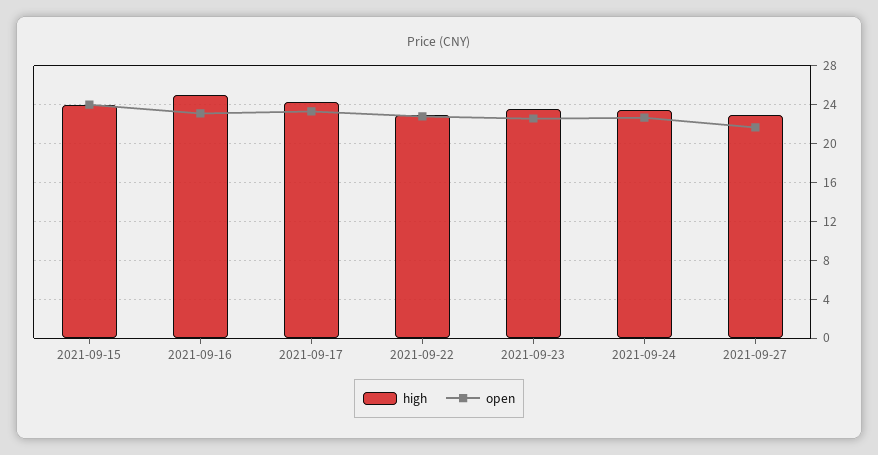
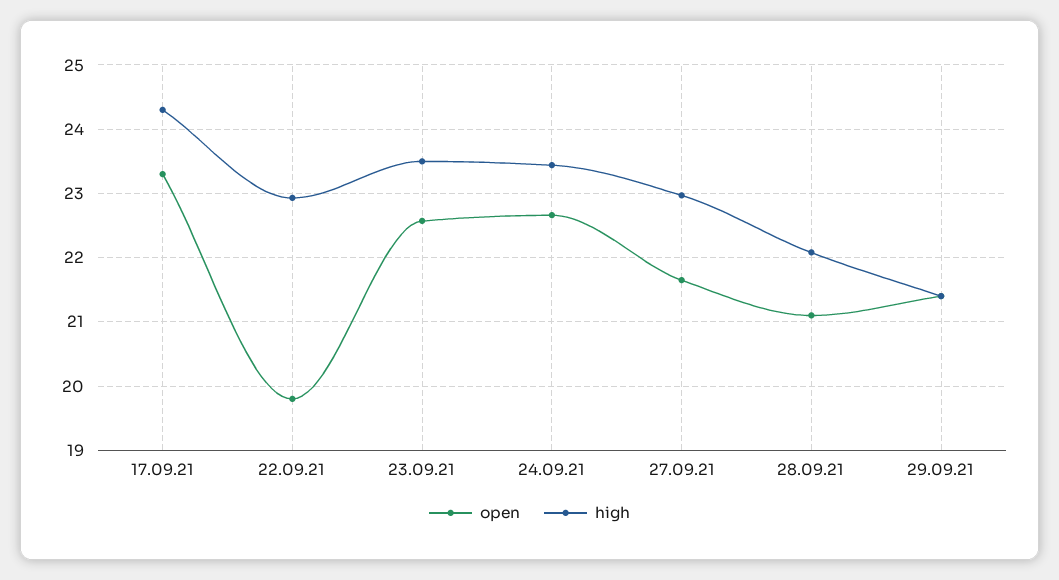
high, 2021-09-15: 24 -> none
open, 2021-09-15: 24 -> none
high, 2021-09-16: 25 -> none
open, 2021-09-16: 23 -> none
open, 2021-09-22: 23 -> 19.8
open, 28.09.21: none -> 21.1
high, 28.09.21: none -> 22.1
open, 29.09.21: none -> 21.4
high, 29.09.21: none -> 21.4

